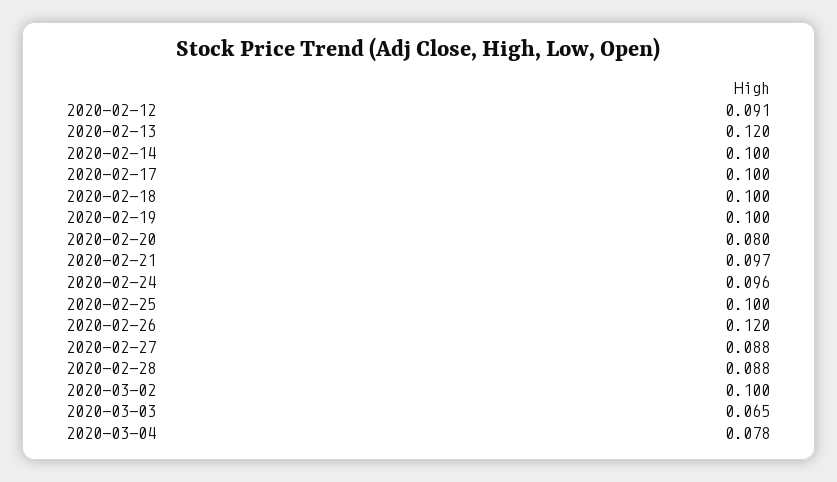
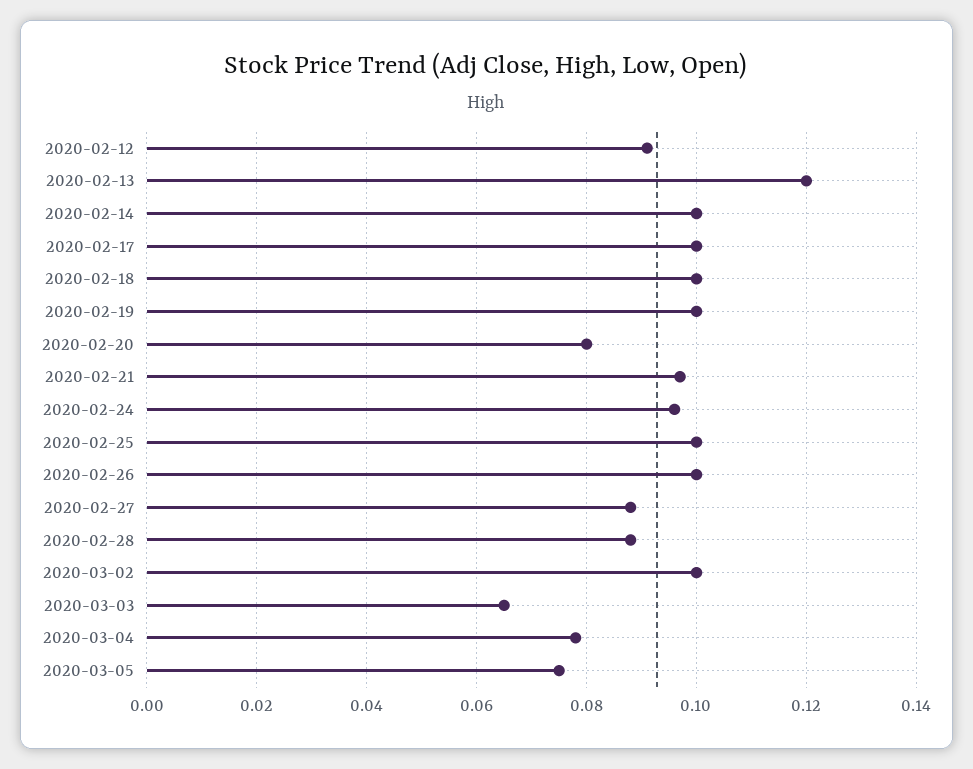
2020-02-26: 0.12 -> 0.1
2020-03-05: none -> 0.075

